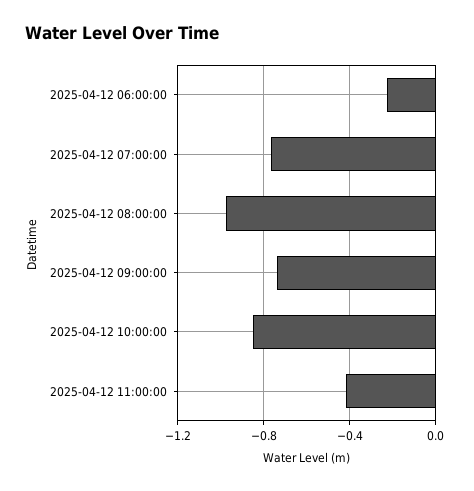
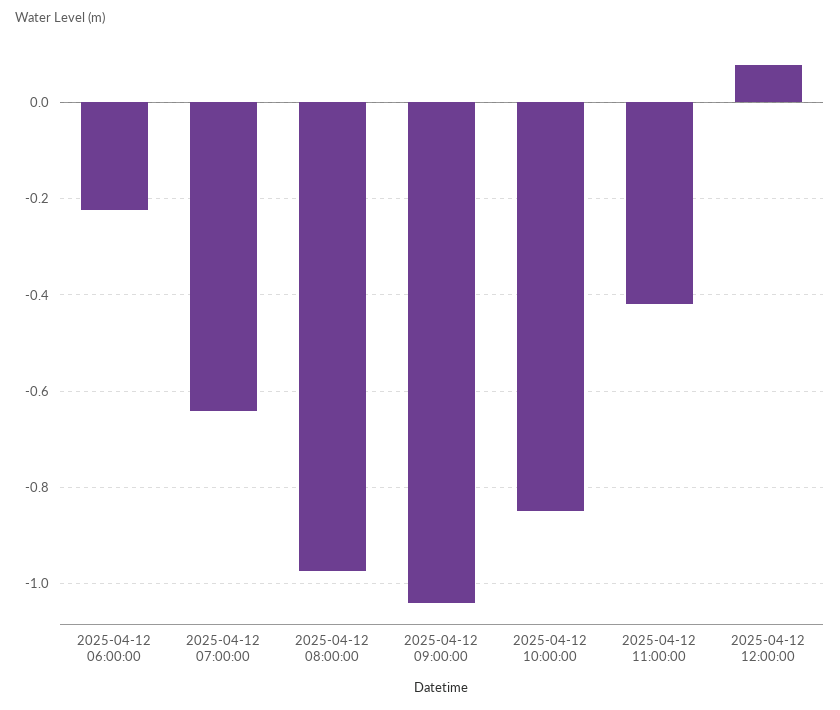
2025-04-12 07:00:00: -0.75 -> -0.64
2025-04-12 09:00:00: -0.75 -> -1.04
2025-04-12 12:00:00: none -> 0.08

